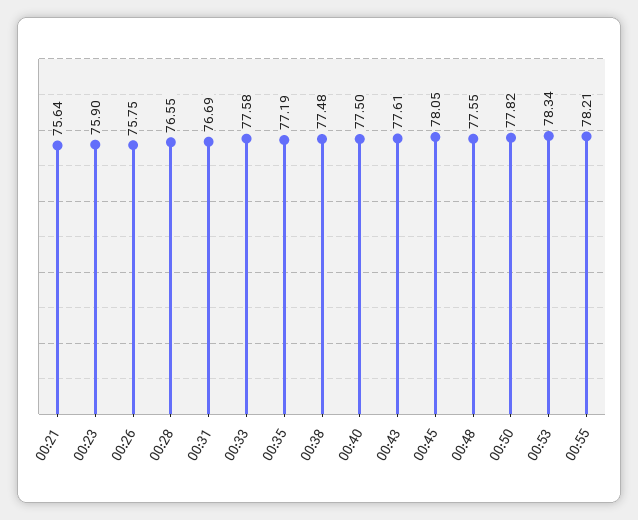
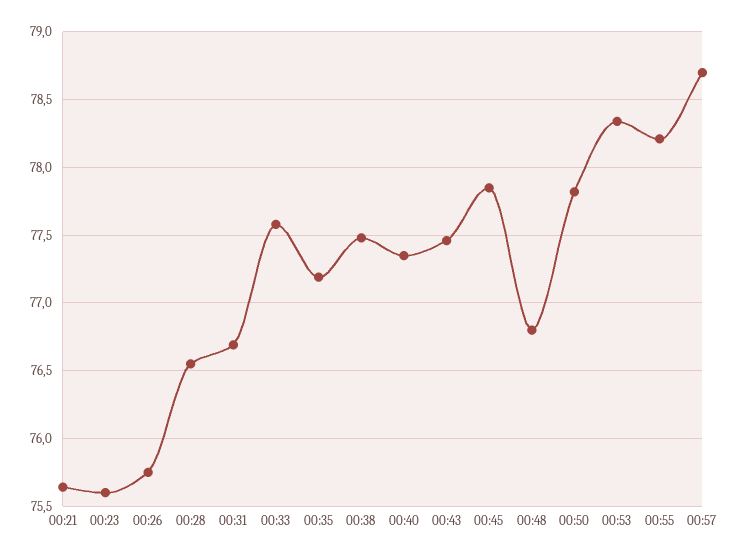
00:23: 75.9 -> 75.6
00:40: 77.5 -> 77.35
00:43: 77.61 -> 77.45
00:45: 78.05 -> 77.85
00:48: 77.55 -> 76.8
00:57: none -> 78.7

